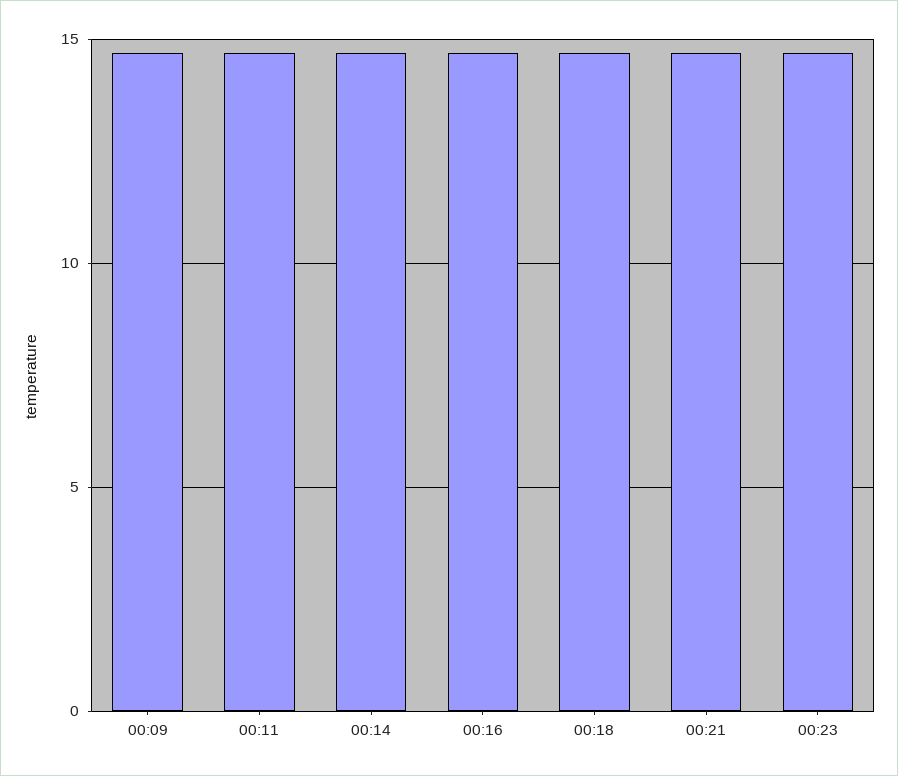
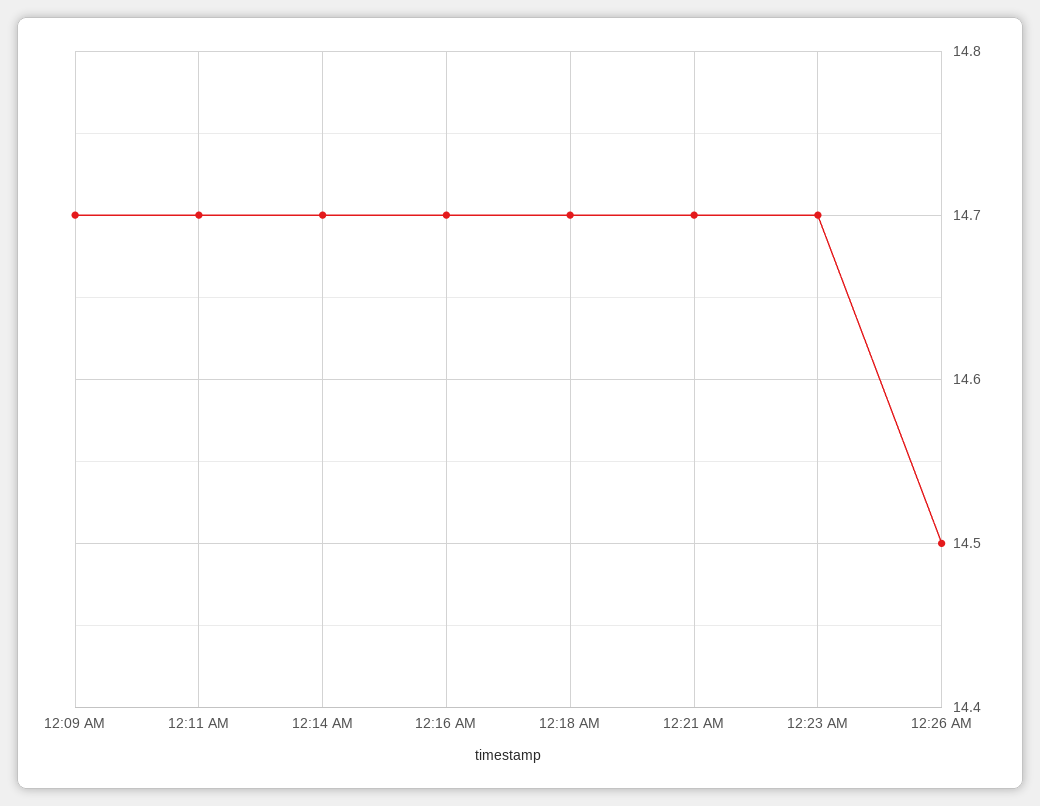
12:26 AM: none -> 14.5

